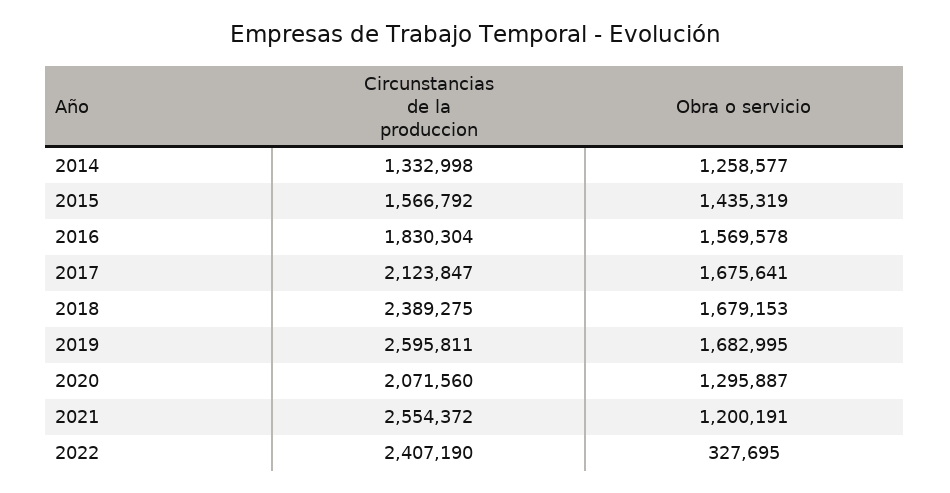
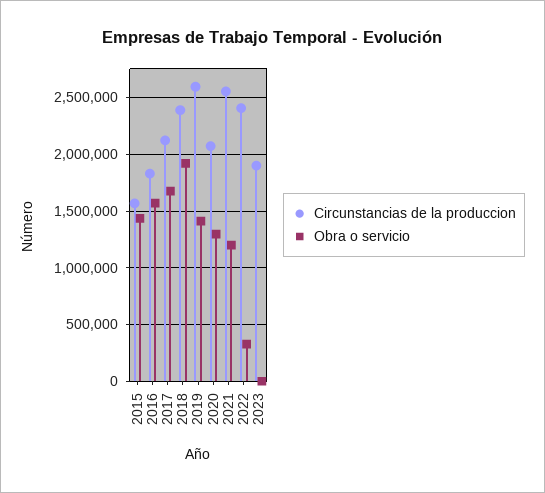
Circunstancias de la produccion, 2014: 1332998 -> none
Obra o servicio, 2014: 1258577 -> none
Obra o servicio, 2018: 1679153 -> 1900000
Obra o servicio, 2019: 1682995 -> 1400000
Circunstancias de la produccion, 2023: none -> 1900000
Obra o servicio, 2023: none -> 0

